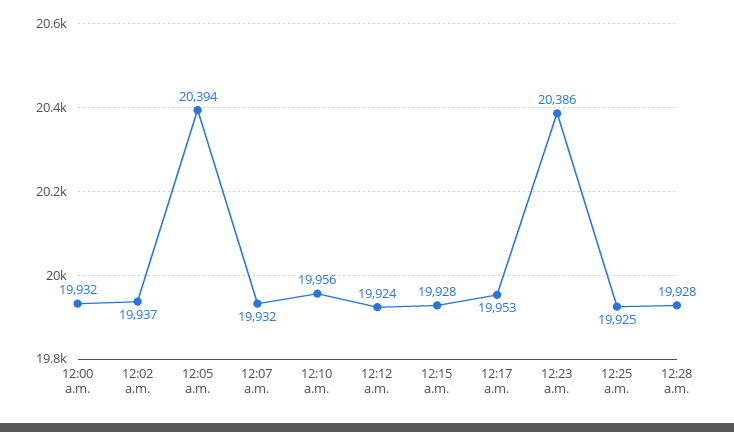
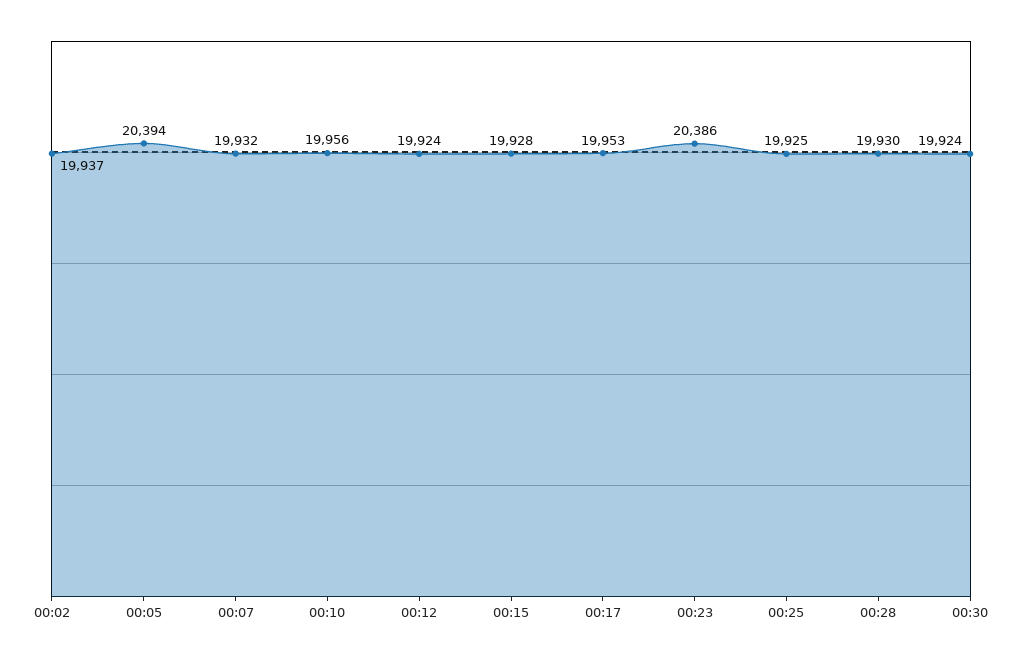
12:00 a.m.: 19932 -> none
12:28 a.m.: 19928 -> 19930
00:30: none -> 19924

